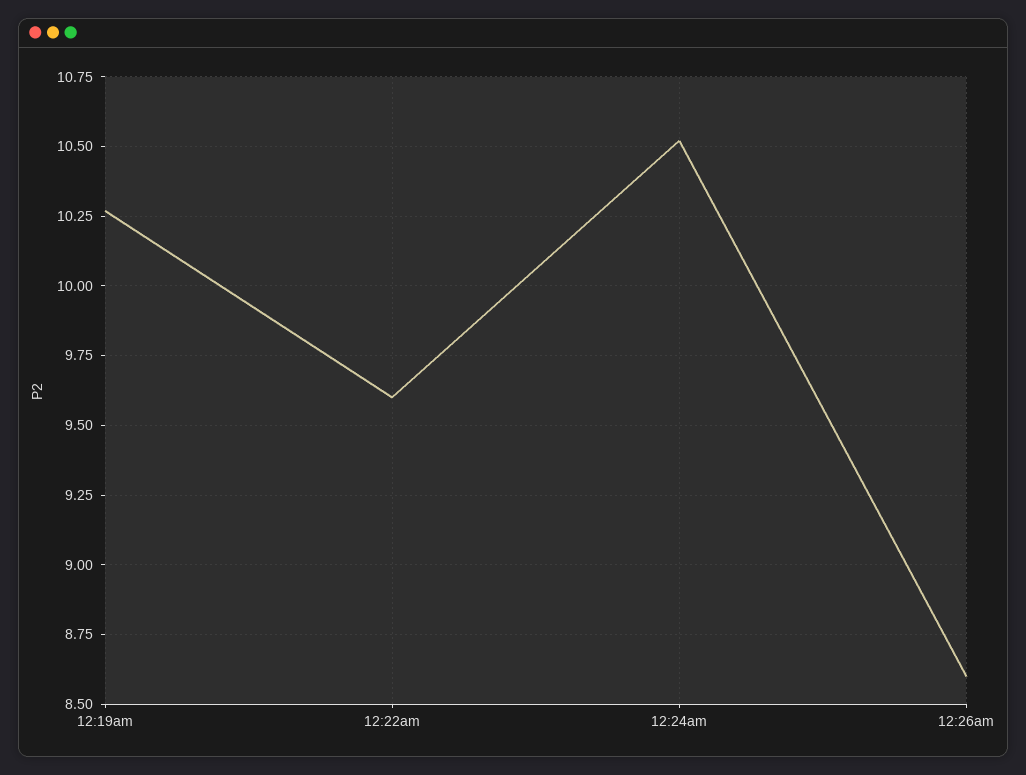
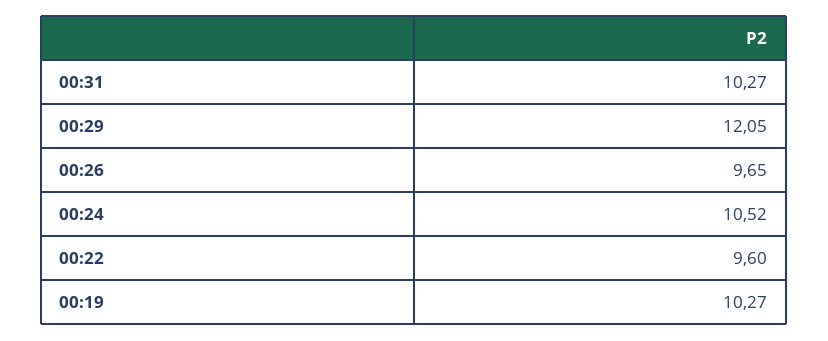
12:26am: 8.6 -> 9.65
00:31: none -> 10.27
00:29: none -> 12.05

